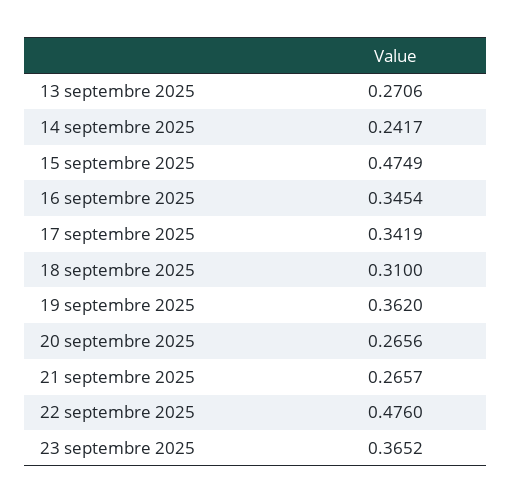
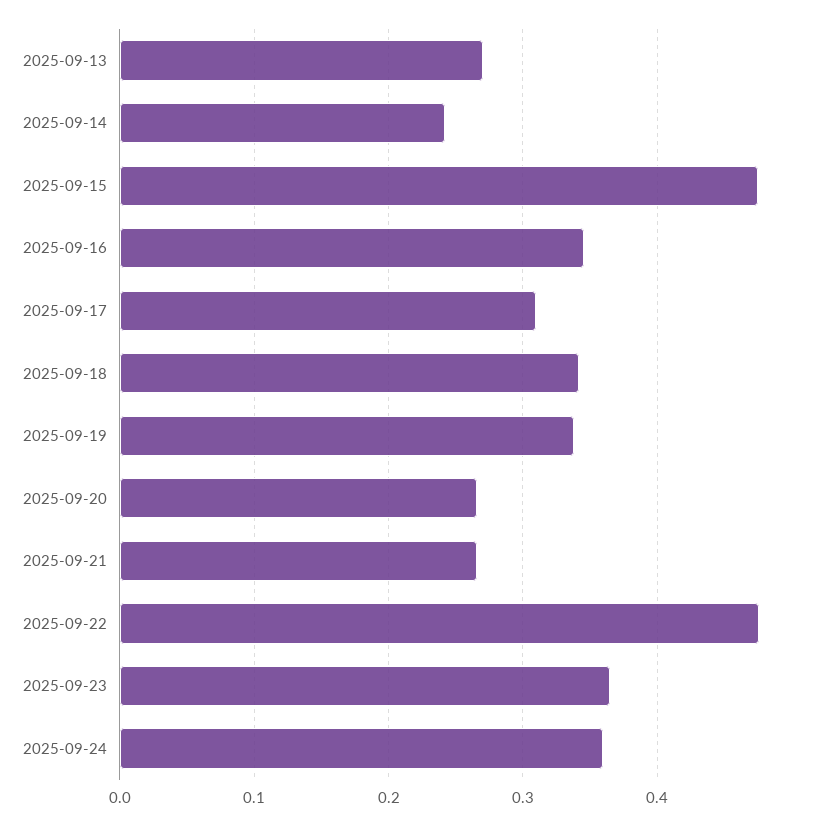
17 septembre 2025: 0.3419 -> 0.31
18 septembre 2025: 0.31 -> 0.34
19 septembre 2025: 0.362 -> 0.34
2025-09-24: none -> 0.36

